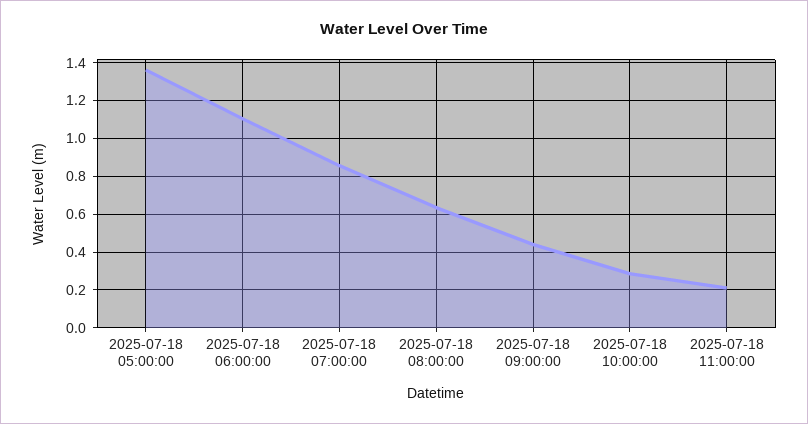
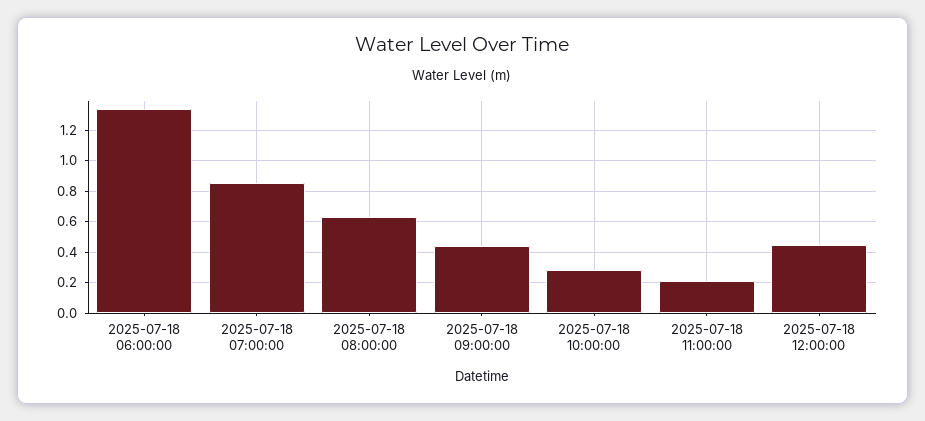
2025-07-18 05:00:00: 1.35 -> none
2025-07-18 06:00:00: 1.1 -> 1.35
2025-07-18 12:00:00: none -> 0.45

